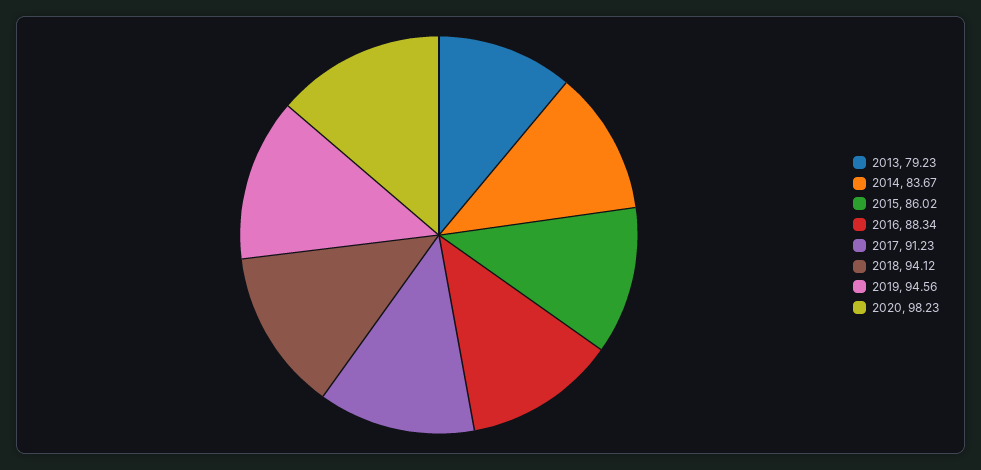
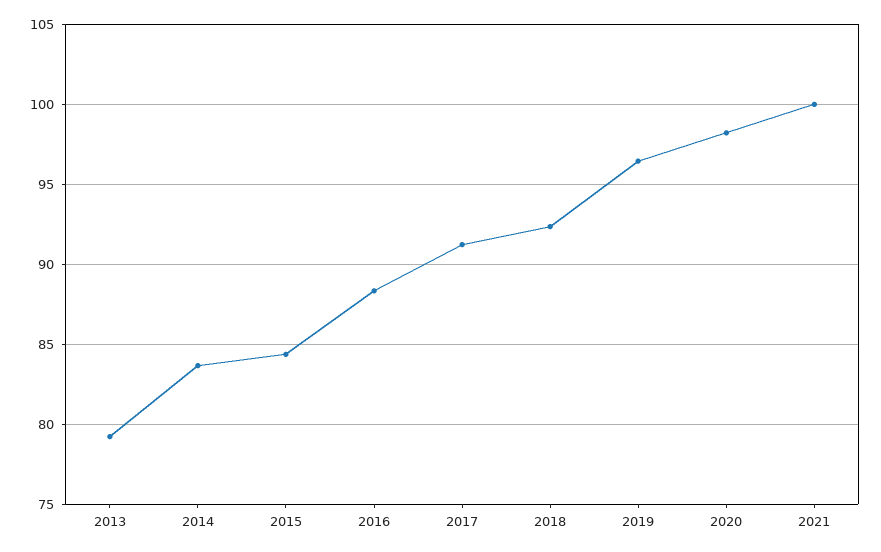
2015: 86.02 -> 84.5
2018: 94.12 -> 92.5
2019: 94.56 -> 96.5
2021: none -> 100

